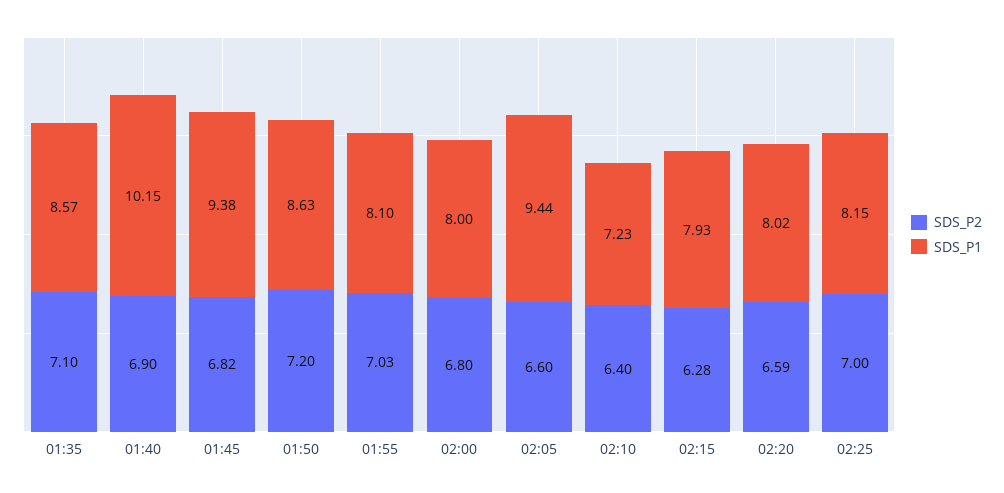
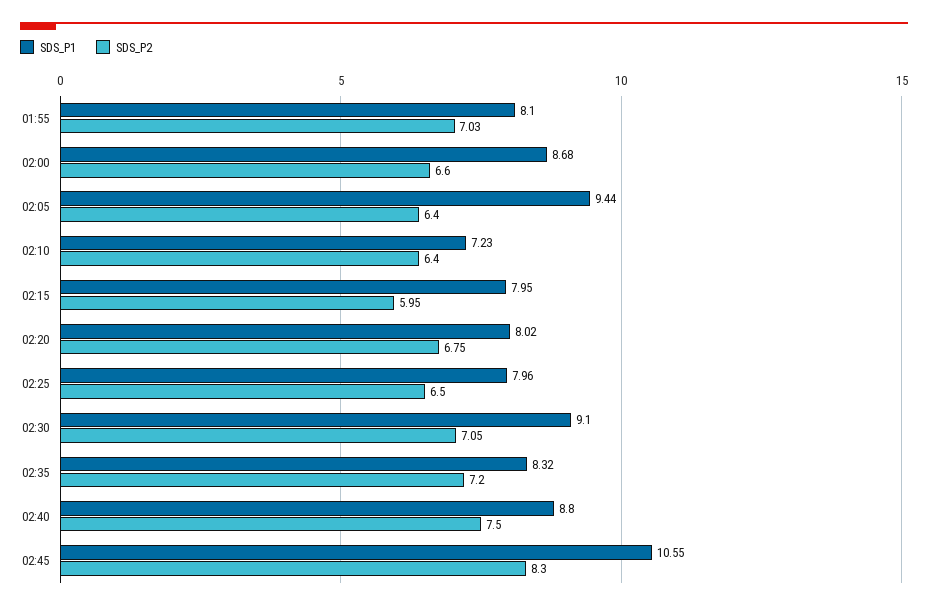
SDS_P2, 01:35: 7.1 -> none
SDS_P1, 01:35: 8.57 -> none
SDS_P2, 01:40: 6.9 -> none
SDS_P1, 01:40: 10.15 -> none
SDS_P2, 01:45: 6.82 -> none
SDS_P1, 01:45: 9.38 -> none
SDS_P2, 01:50: 7.2 -> none
SDS_P1, 01:50: 8.63 -> none
SDS_P2, 02:00: 6.8 -> 6.6
SDS_P1, 02:00: 8 -> 8.68
SDS_P2, 02:05: 6.6 -> 6.4
SDS_P2, 02:15: 6.28 -> 5.95
SDS_P1, 02:15: 7.93 -> 7.95
SDS_P2, 02:20: 6.59 -> 6.75
SDS_P2, 02:25: 7 -> 6.5
SDS_P1, 02:25: 8.15 -> 7.96
SDS_P1, 02:30: none -> 9.1
SDS_P2, 02:30: none -> 7.05
SDS_P1, 02:35: none -> 8.32
SDS_P2, 02:35: none -> 7.2
SDS_P1, 02:40: none -> 8.8
SDS_P2, 02:40: none -> 7.5
SDS_P1, 02:45: none -> 10.55
SDS_P2, 02:45: none -> 8.3

